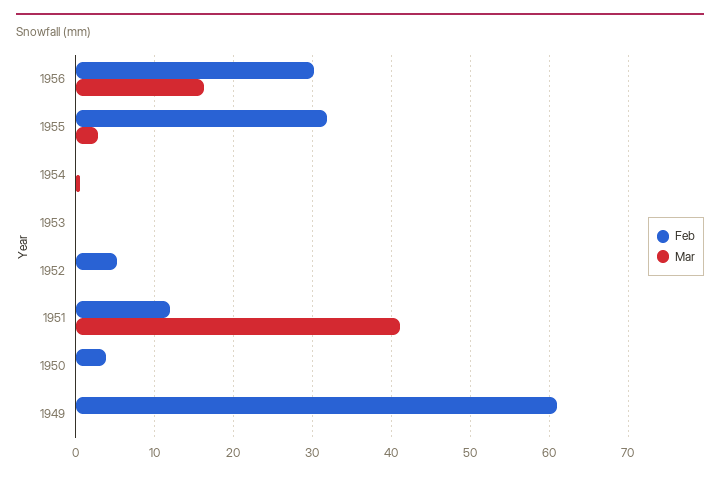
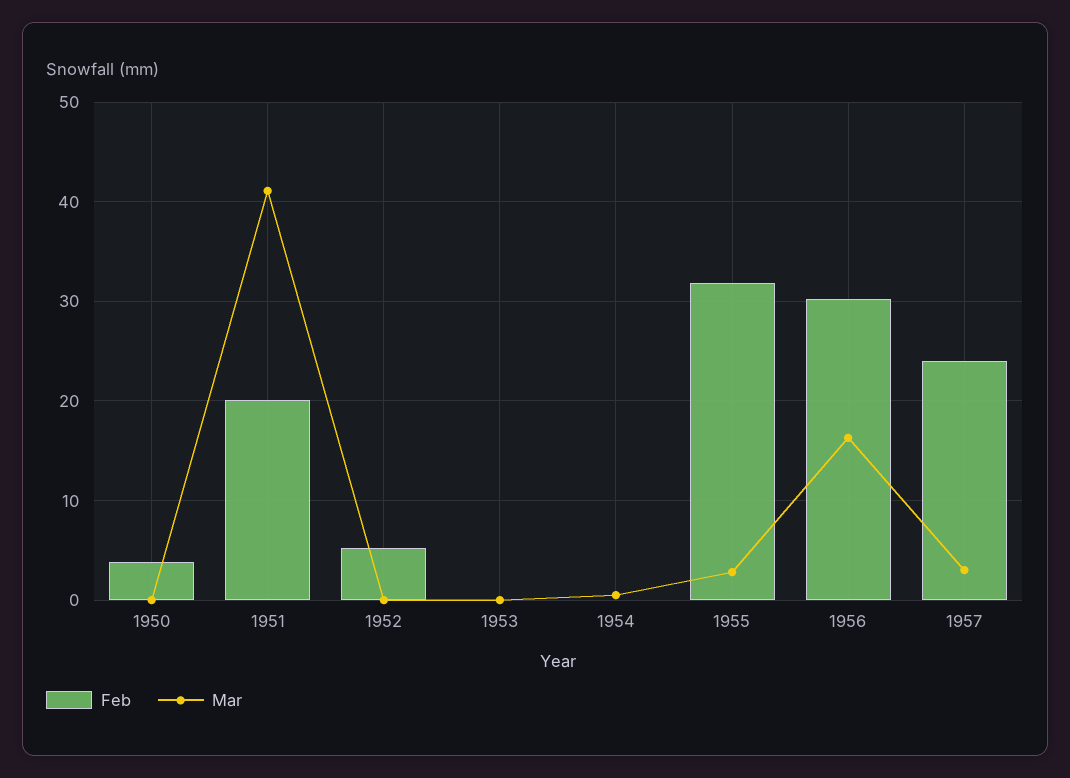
Feb, 1951: 12 -> 20
Feb, 1949: 61 -> none
Mar, 1949: 0 -> none
Feb, 1957: none -> 24
Mar, 1957: none -> 3

